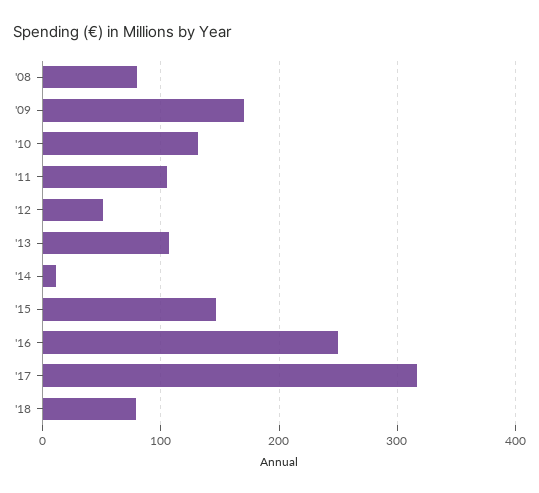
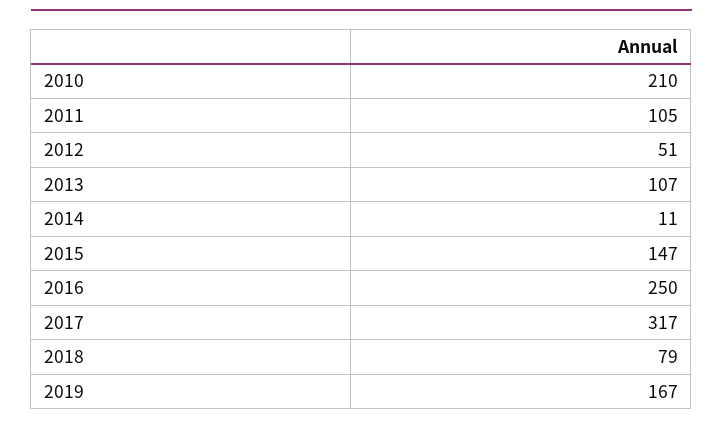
'08: 80 -> none
'09: 170 -> none
'10: 130 -> 210
2019: none -> 167

